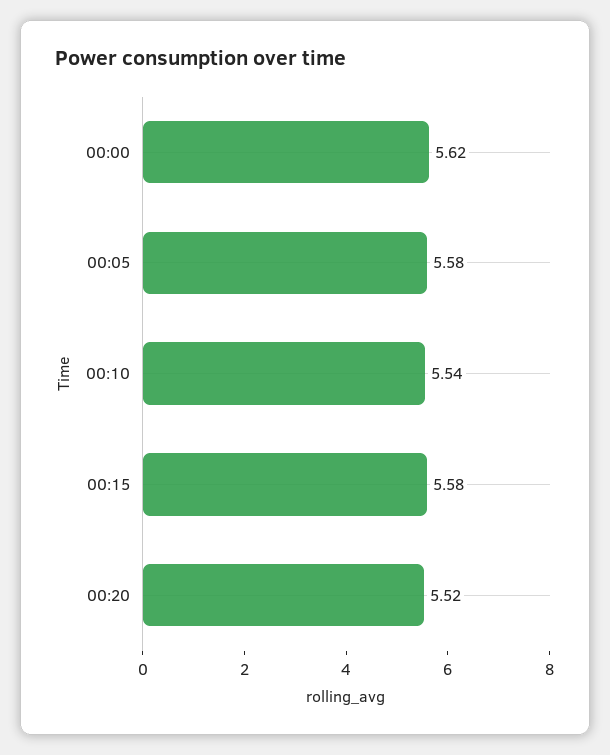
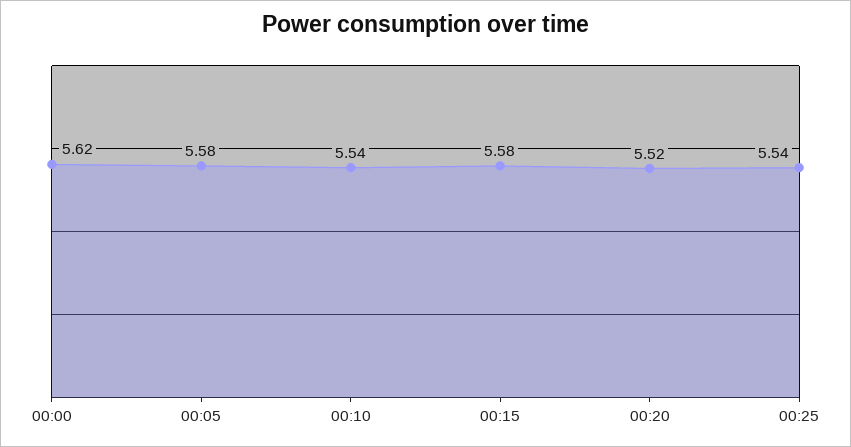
00:25: none -> 5.54

